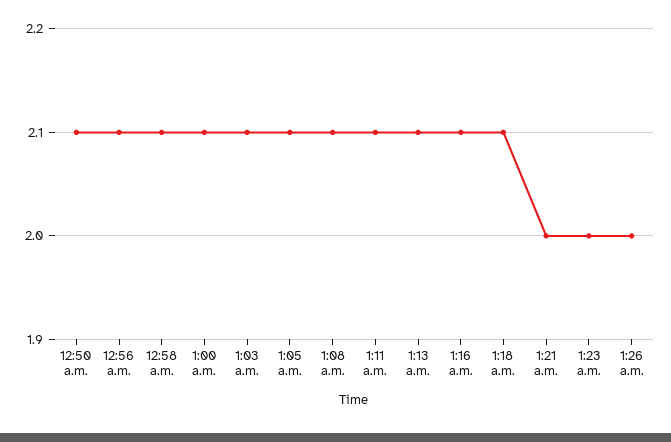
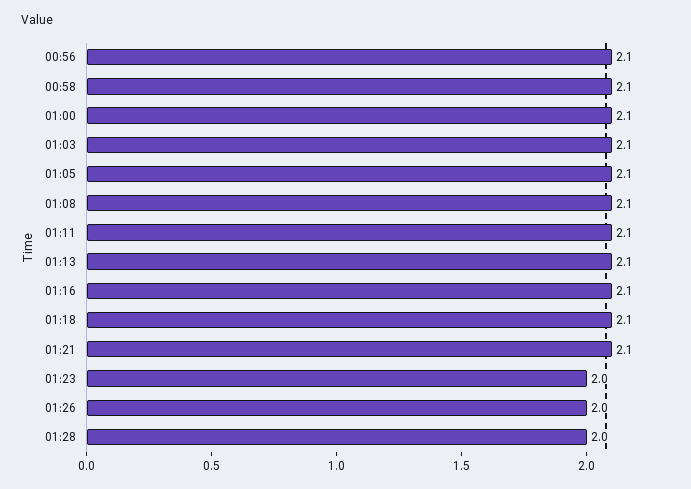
12:50 a.m.: 2.1 -> none
1:21 a.m.: 2 -> 2.1
01:28: none -> 2

